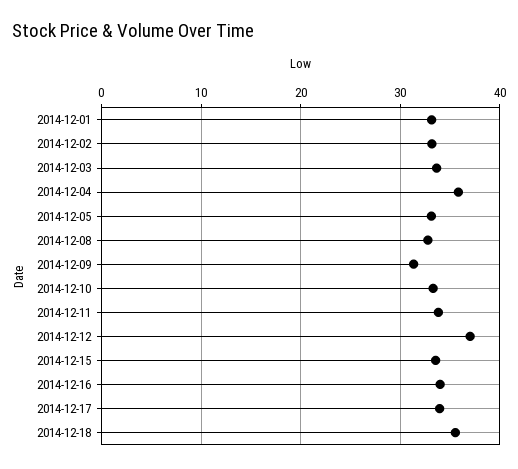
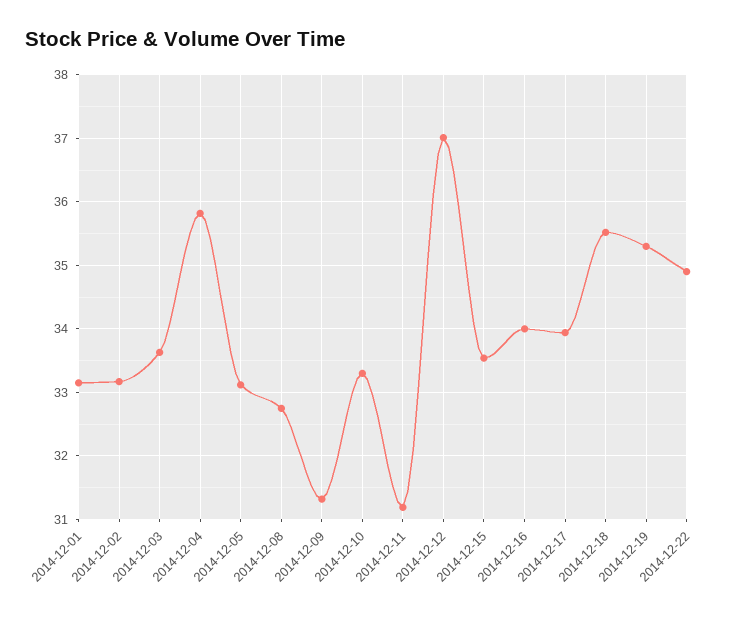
2014-12-11: 34 -> 31.2
2014-12-19: none -> 35.3
2014-12-22: none -> 34.9

